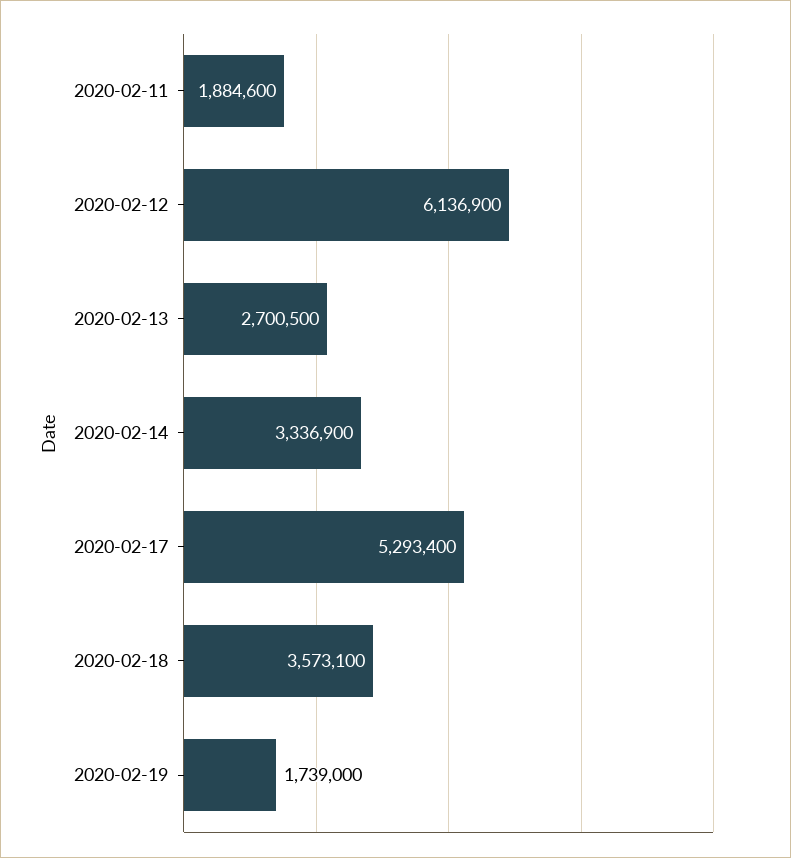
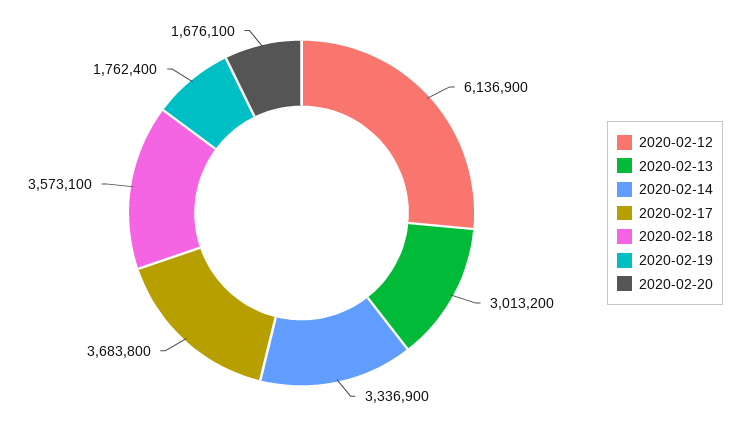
2020-02-11: 1884600 -> none
2020-02-13: 2700500 -> 3013200
2020-02-17: 5293400 -> 3683800
2020-02-19: 1739000 -> 1762400
2020-02-20: none -> 1676100

